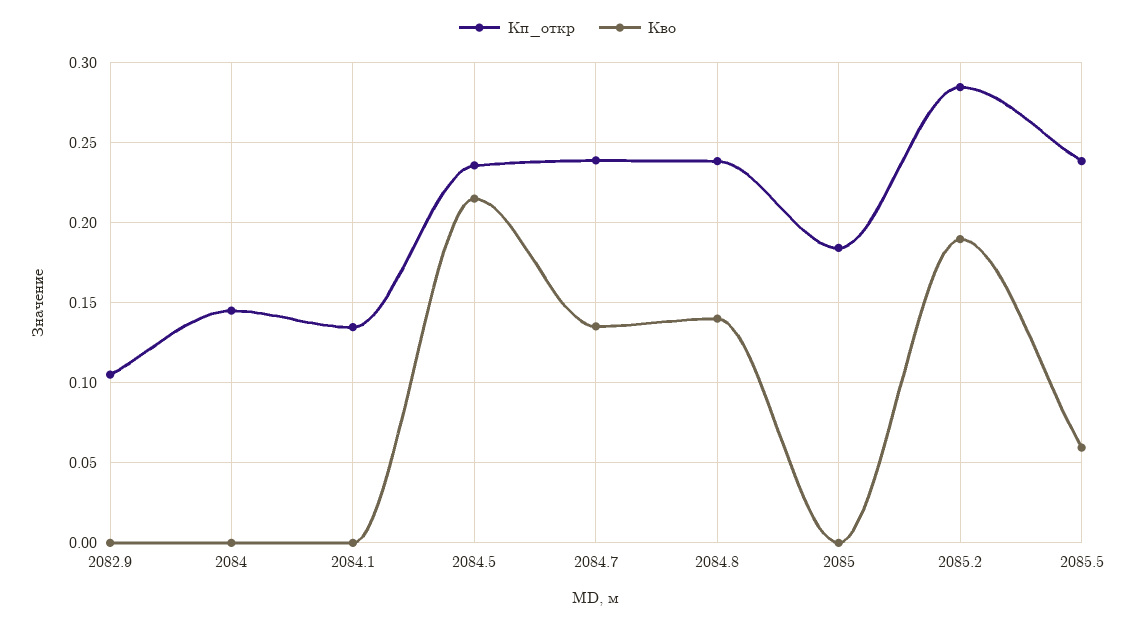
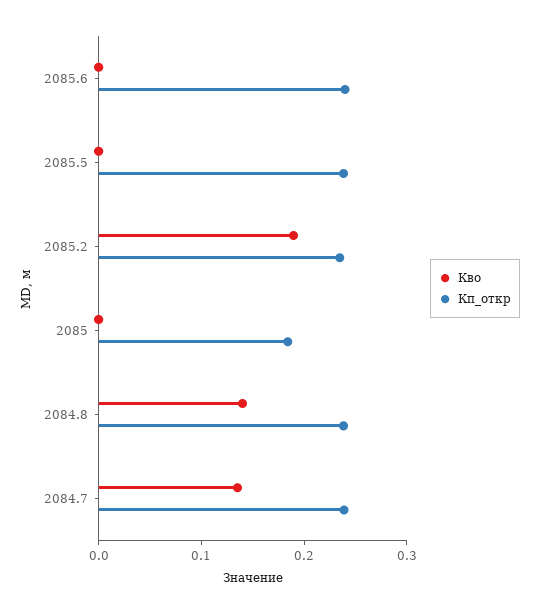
Кп_откр, 2082.9: 0.105 -> none
Кво, 2082.9: 0 -> none
Кп_откр, 2084: 0.145 -> none
Кво, 2084: 0 -> none
Кп_откр, 2084.1: 0.135 -> none
Кво, 2084.1: 0 -> none
Кп_откр, 2084.5: 0.235 -> none
Кво, 2084.5: 0.215 -> none
Кп_откр, 2085.2: 0.285 -> 0.24
Кво, 2085.5: 0.06 -> 0
Кво, 2085.6: none -> 0
Кп_откр, 2085.6: none -> 0.24

